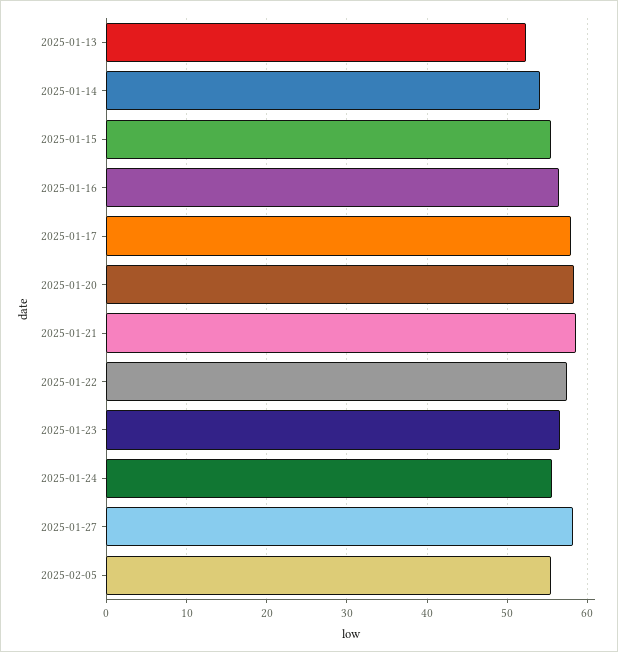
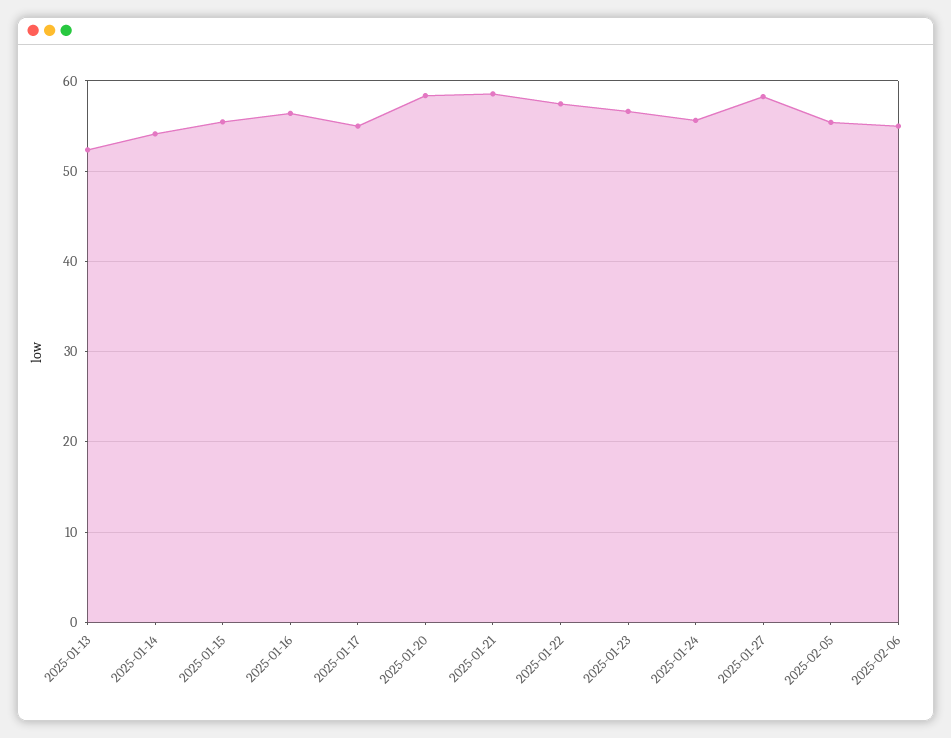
2025-01-17: 58 -> 55
2025-02-06: none -> 55

